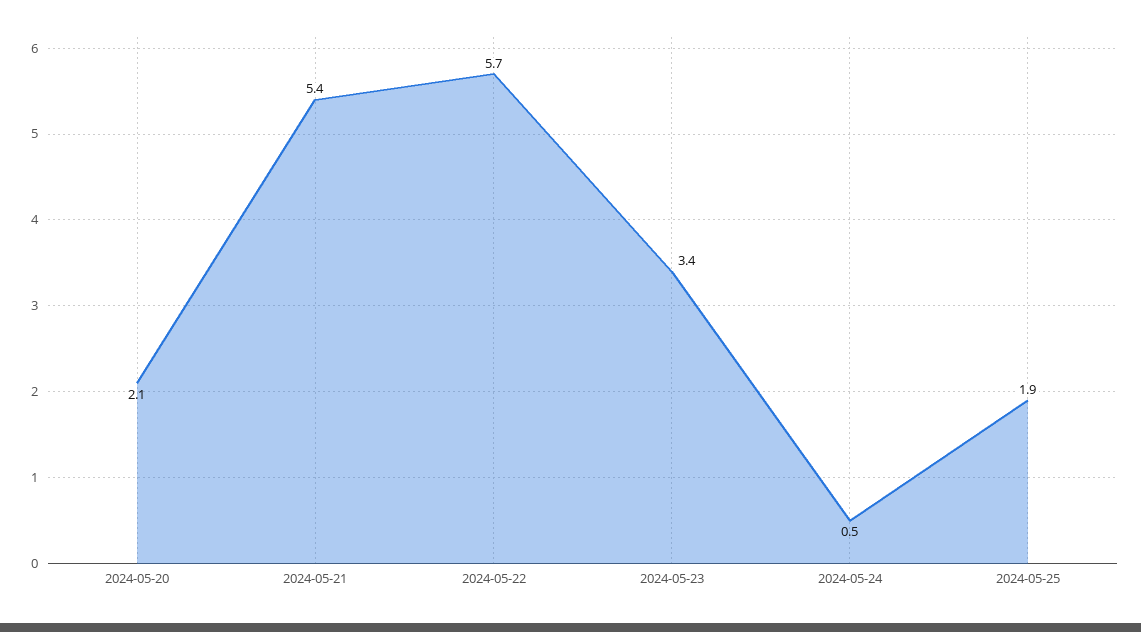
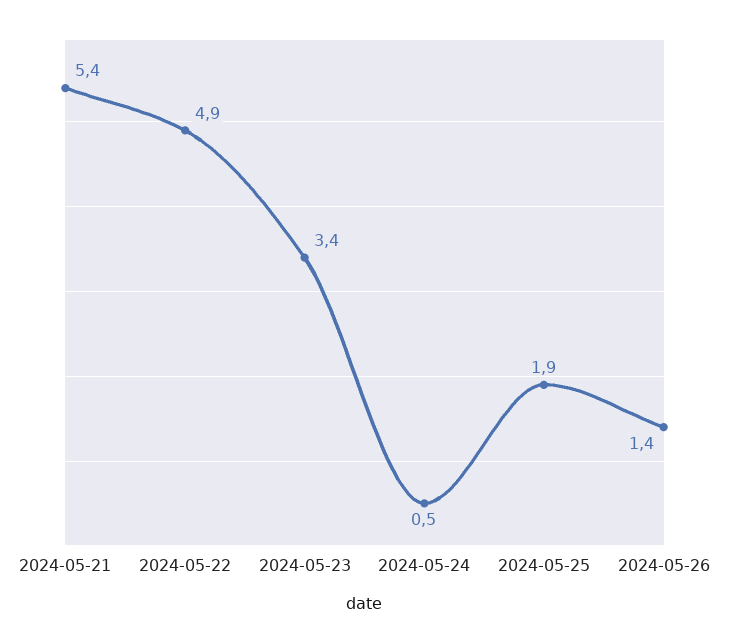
2024-05-20: 2.1 -> none
2024-05-22: 5.7 -> 4.9
2024-05-26: none -> 1.4

